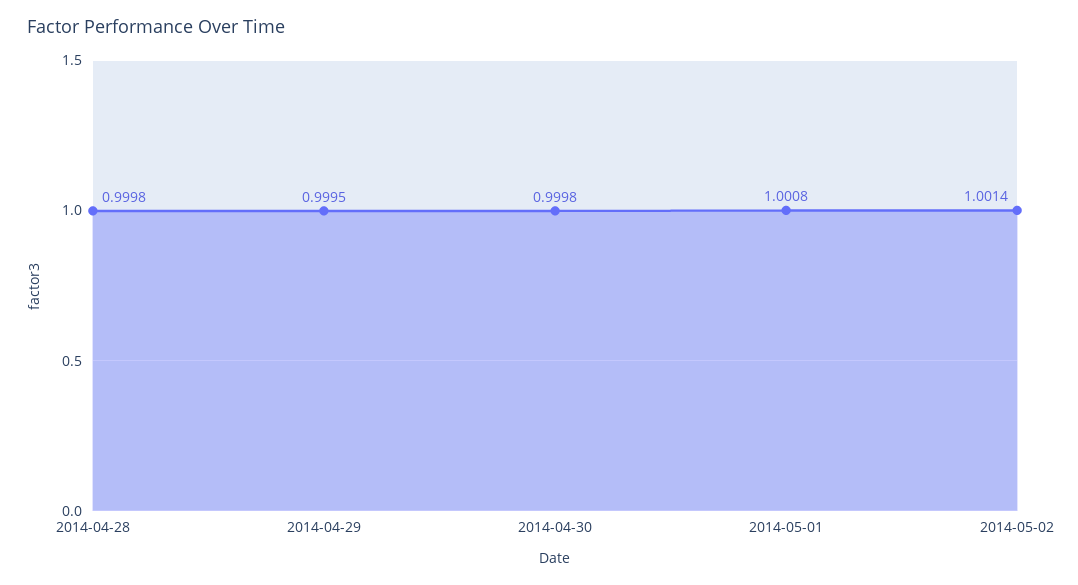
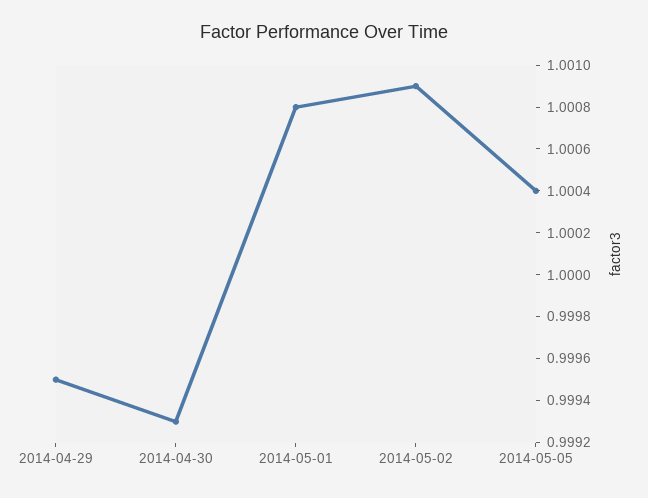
2014-04-28: 0.9998 -> none
2014-04-30: 0.9998 -> 0.9993
2014-05-02: 1.0014 -> 1.0009
2014-05-05: none -> 1.0004

